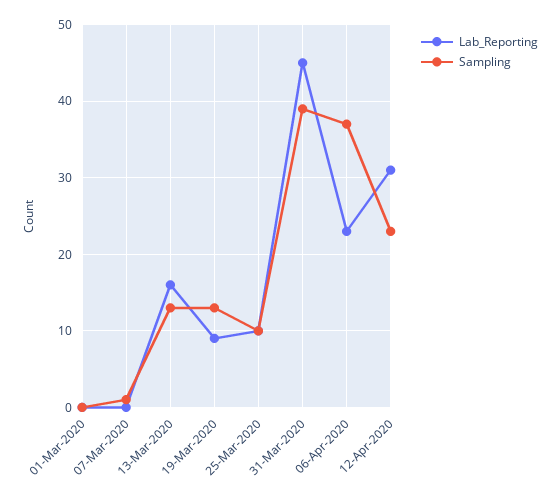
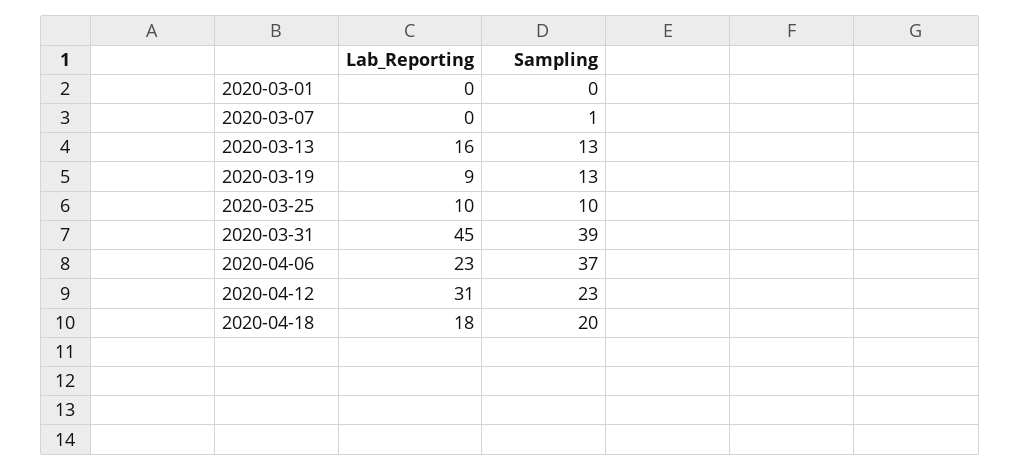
Lab_Reporting, 2020-04-18: none -> 18
Sampling, 2020-04-18: none -> 20

